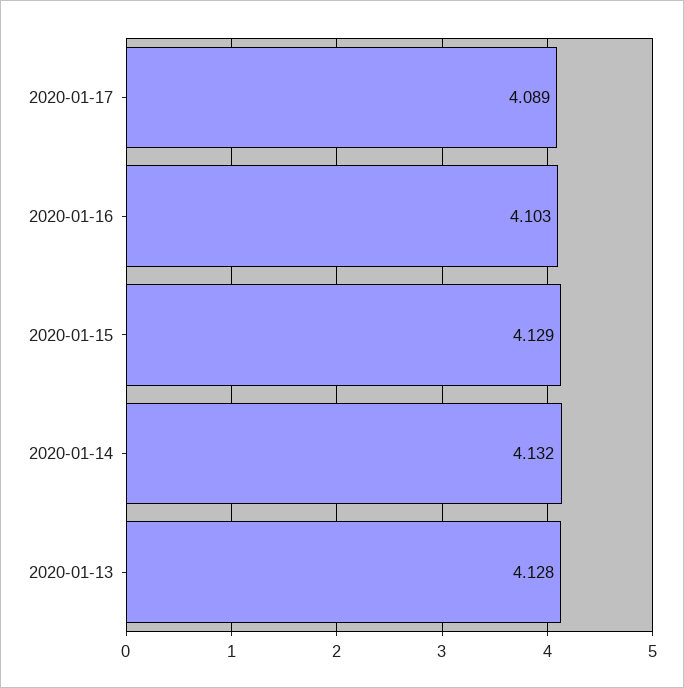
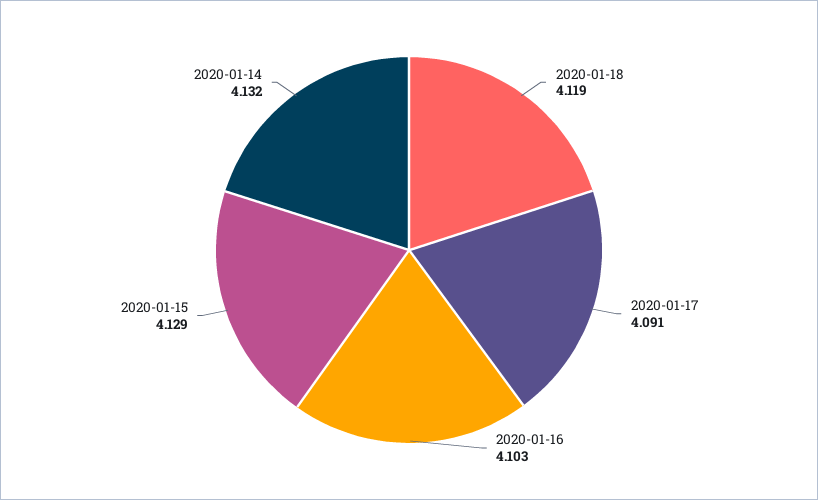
2020-01-17: 4.089 -> 4.091
2020-01-13: 4.128 -> none
2020-01-18: none -> 4.119

